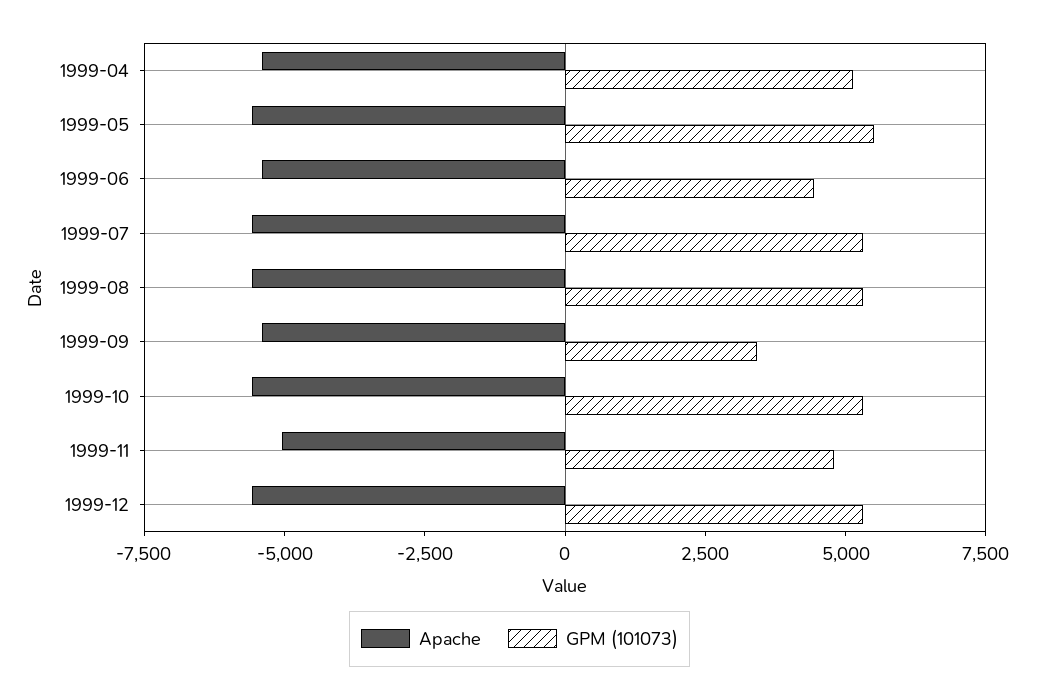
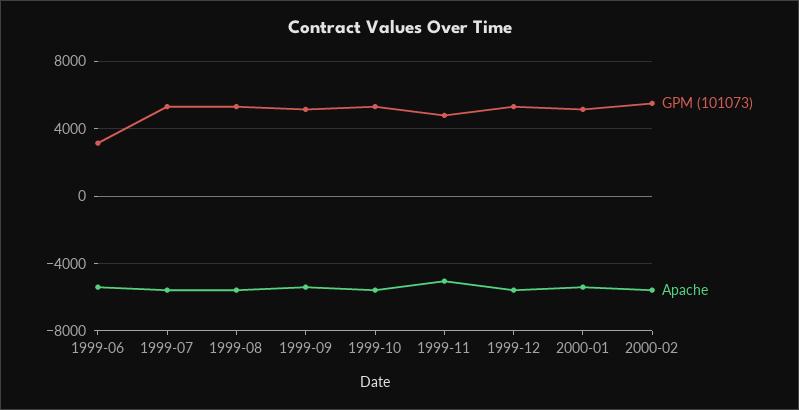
Apache, 1999-04: -5500 -> none
GPM (101073), 1999-04: 5000 -> none
Apache, 1999-05: -5500 -> none
GPM (101073), 1999-05: 5500 -> none
GPM (101073), 1999-06: 4500 -> 3000
GPM (101073), 1999-09: 3500 -> 5000
GPM (101073), 2000-01: none -> 5000
Apache, 2000-01: none -> -5500
GPM (101073), 2000-02: none -> 5500
Apache, 2000-02: none -> -5500

